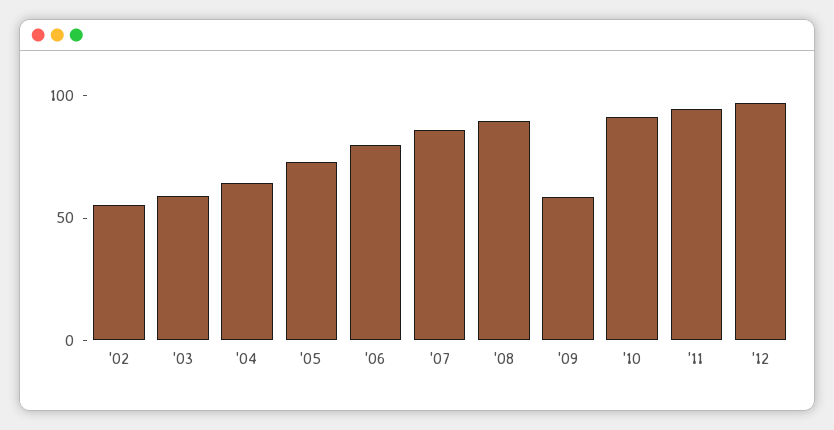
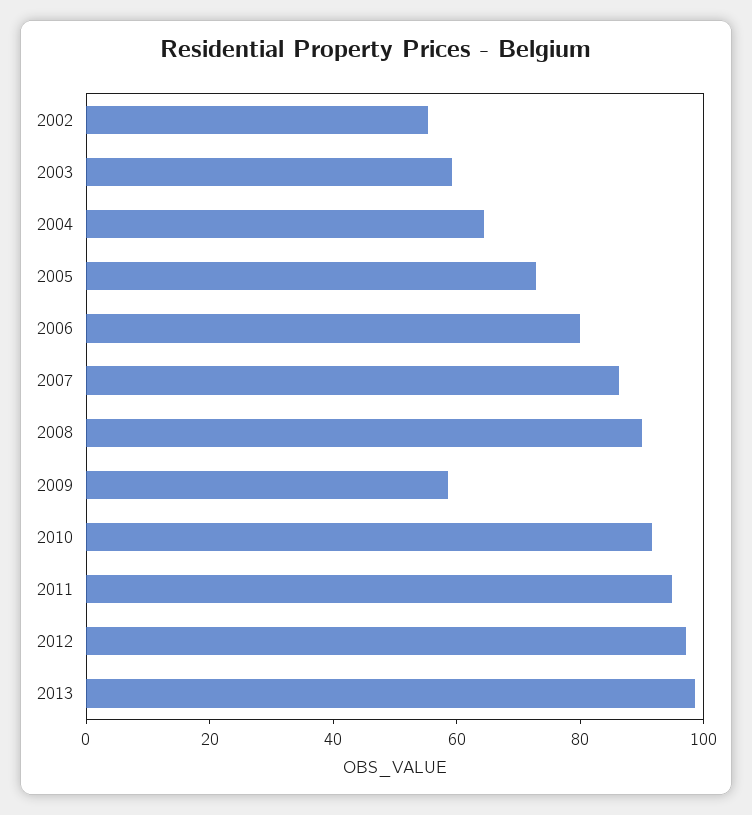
2013: none -> 100

